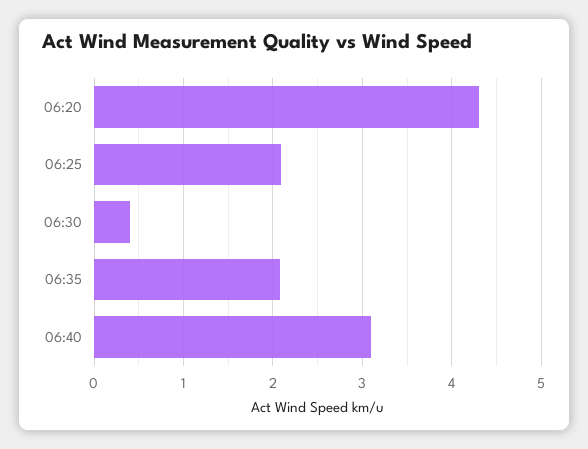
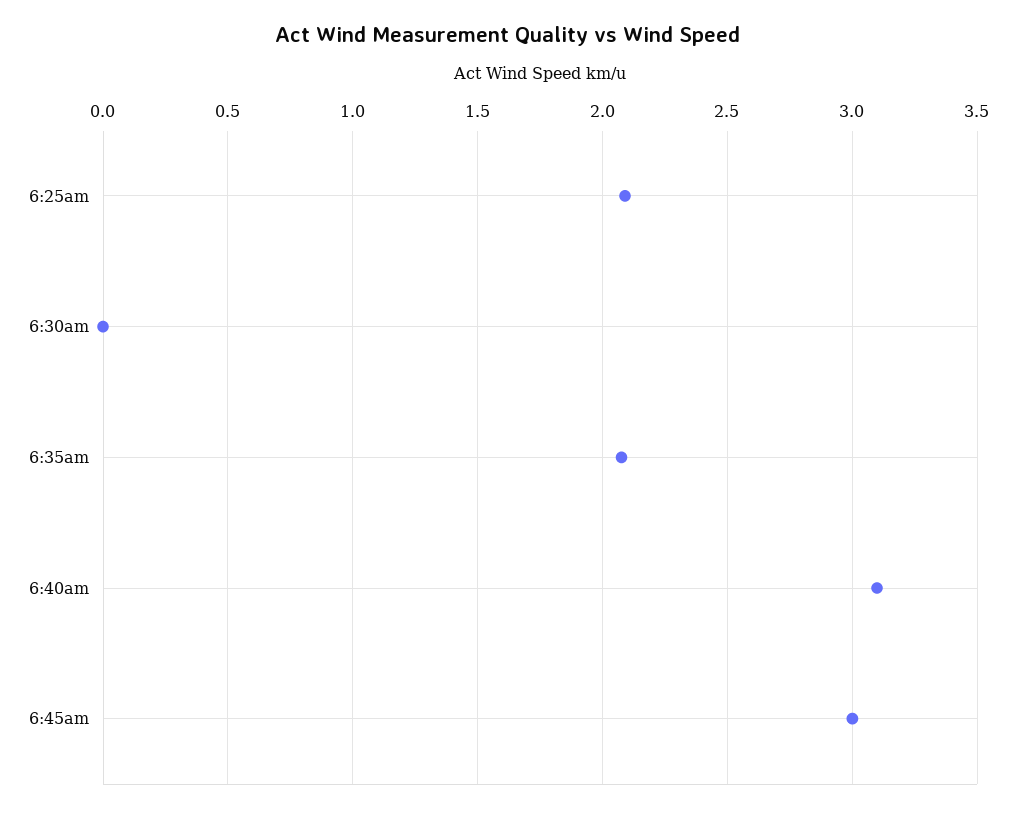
06:20: 4.3 -> none
06:30: 0.4 -> 0
6:45am: none -> 3

